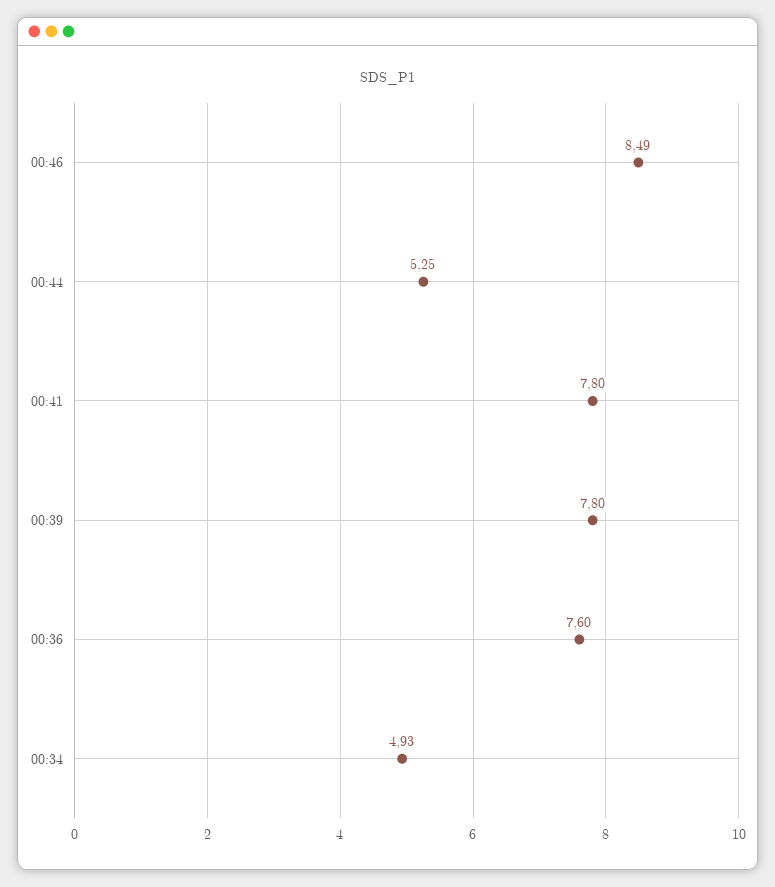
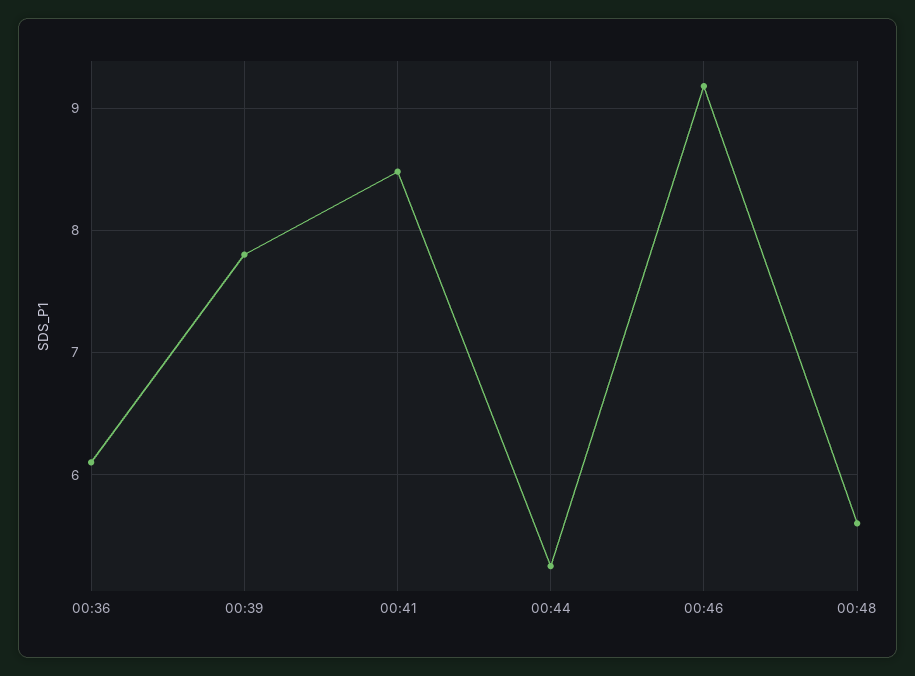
00:46: 8.49 -> 9.2
00:41: 7.8 -> 8.5
00:36: 7.6 -> 6.1
00:34: 4.93 -> none
00:48: none -> 5.6

